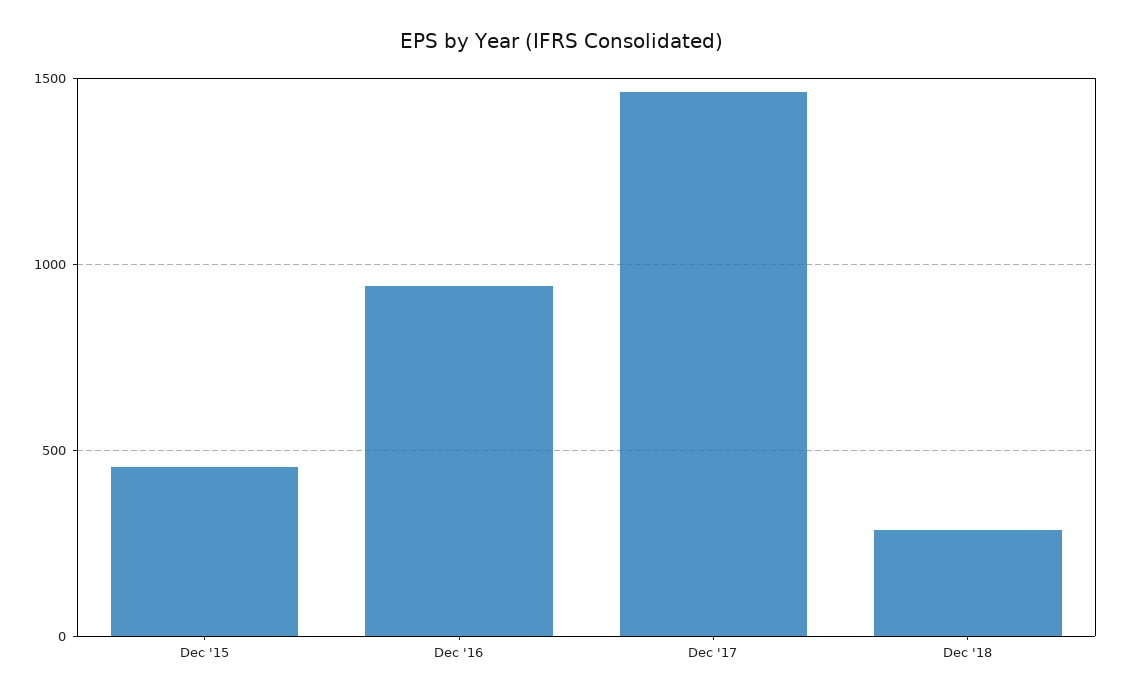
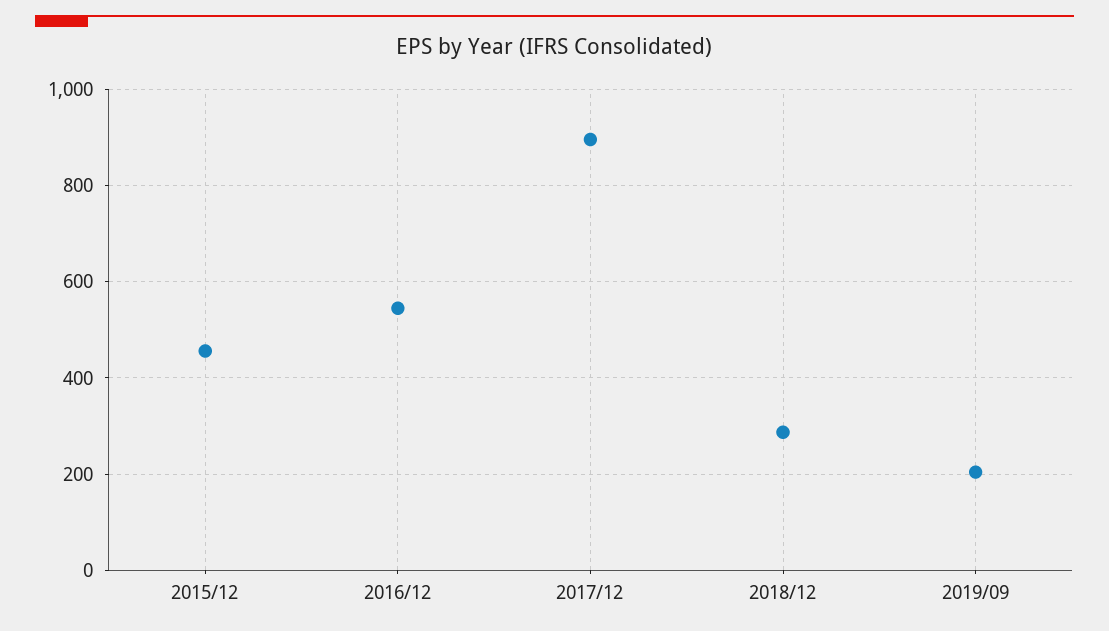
Dec '16: 950 -> 540
Dec '17: 1450 -> 900
2019/09: none -> 200

